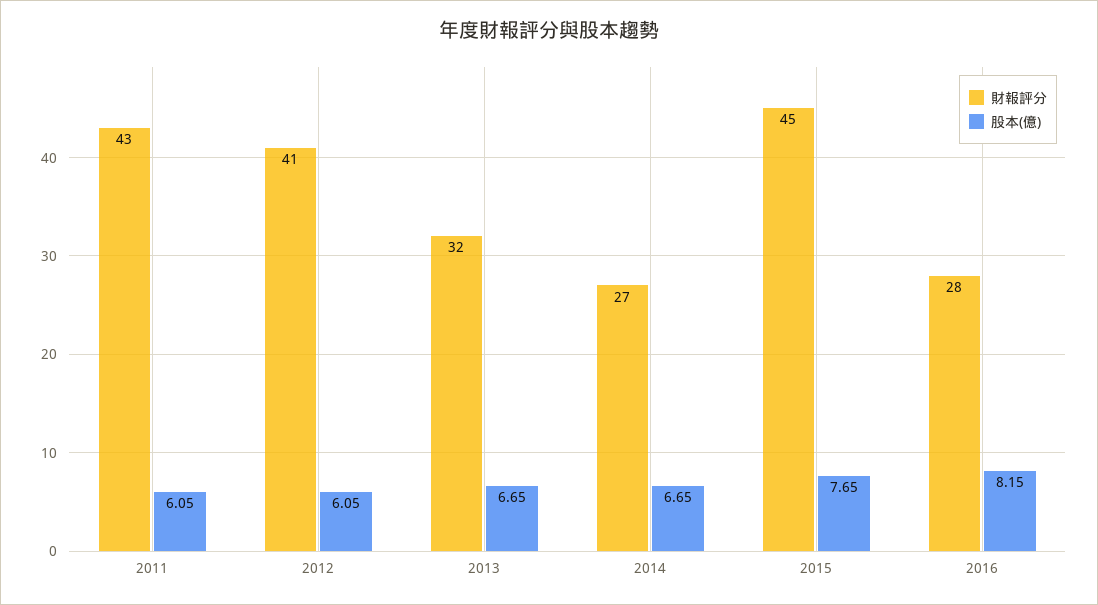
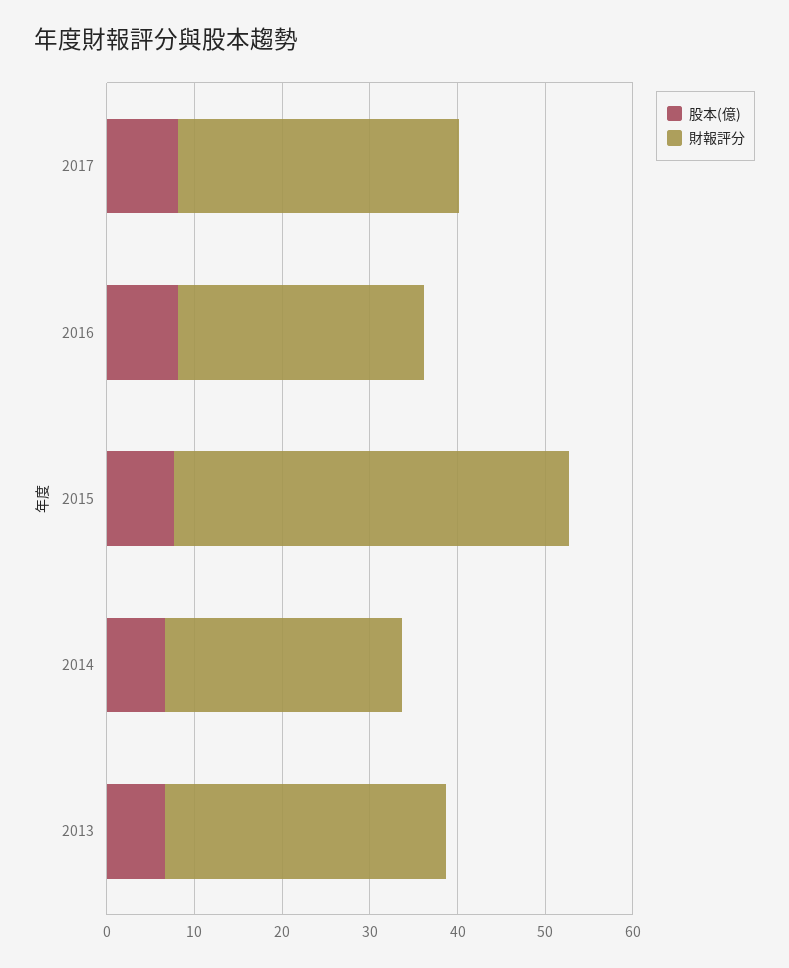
財報評分, 2011: 43 -> none
股本(億), 2011: 6.05 -> none
財報評分, 2012: 41 -> none
股本(億), 2012: 6.05 -> none
股本(億), 2017: none -> 8
財報評分, 2017: none -> 32

